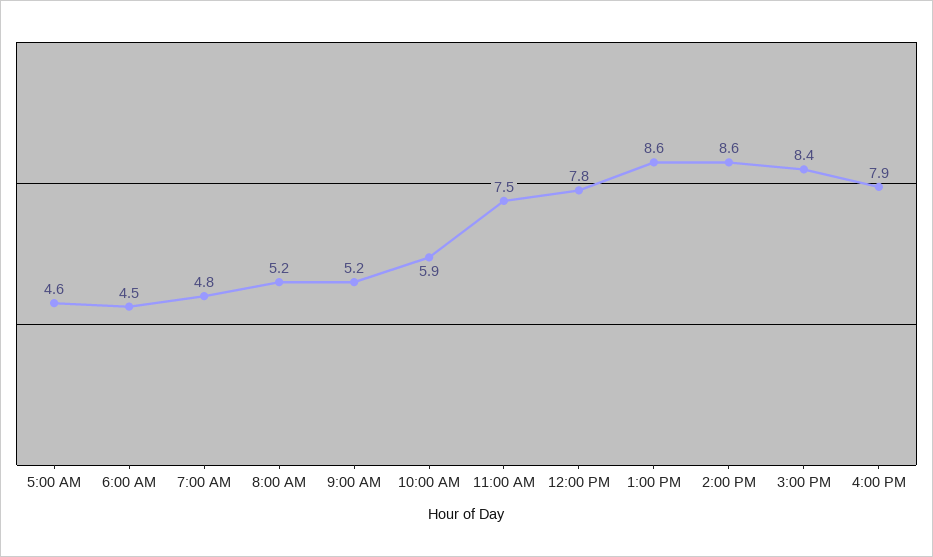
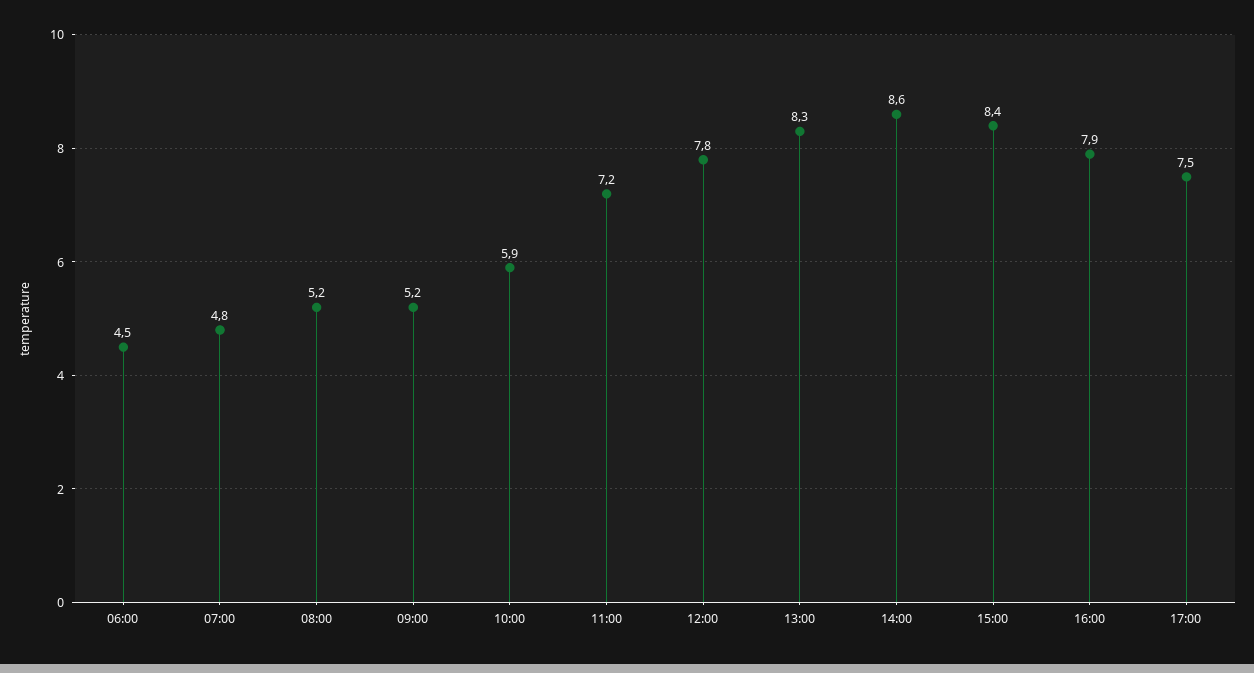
5:00 AM: 4.6 -> none
11:00 AM: 7.5 -> 7.2
1:00 PM: 8.6 -> 8.3
17:00: none -> 7.5

